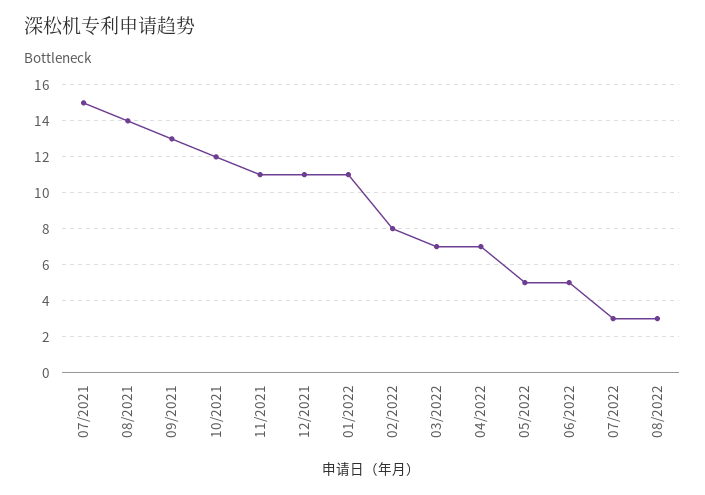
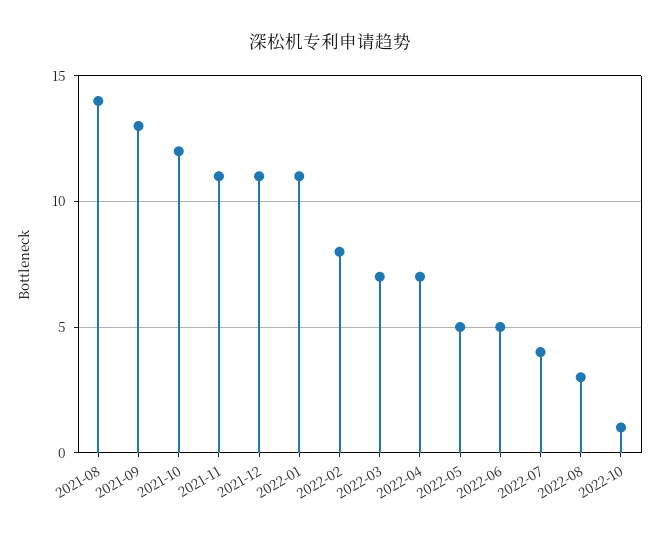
07/2021: 15 -> none
07/2022: 3 -> 4
2022-10: none -> 1

